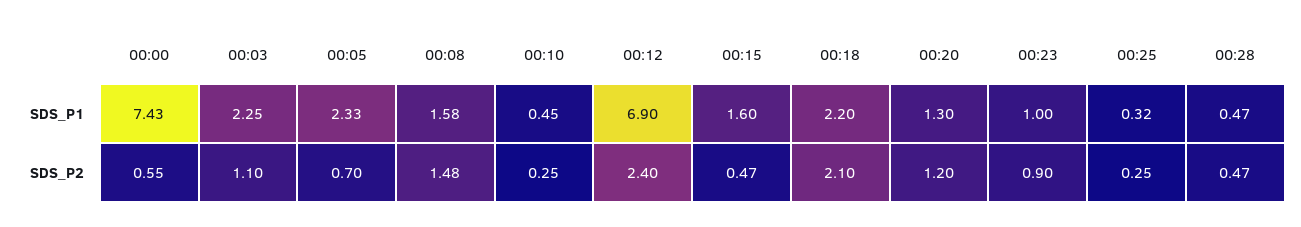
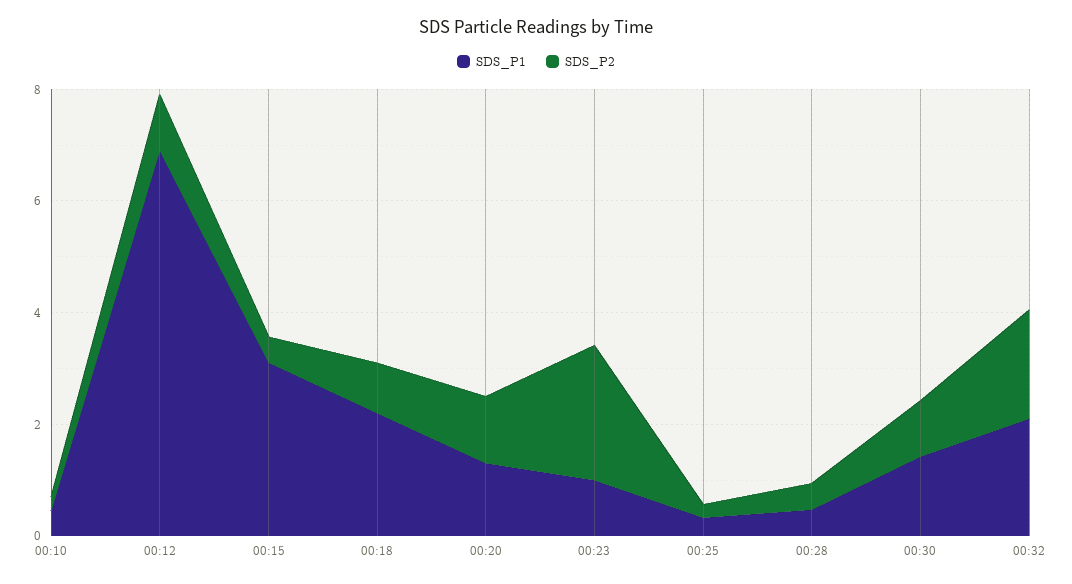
SDS_P1, 00:00: 7.43 -> none
SDS_P1, 00:03: 2.25 -> none
SDS_P1, 00:05: 2.33 -> none
SDS_P1, 00:08: 1.58 -> none
SDS_P1, 00:15: 1.6 -> 3
SDS_P2, 00:00: 0.55 -> none
SDS_P2, 00:03: 1.1 -> none
SDS_P2, 00:05: 0.7 -> none
SDS_P2, 00:08: 1.48 -> none
SDS_P2, 00:12: 2.4 -> 1
SDS_P2, 00:18: 2.1 -> 1
SDS_P2, 00:23: 0.9 -> 2.5
SDS_P1, 00:30: none -> 1.5
SDS_P2, 00:30: none -> 1
SDS_P1, 00:32: none -> 2
SDS_P2, 00:32: none -> 2

